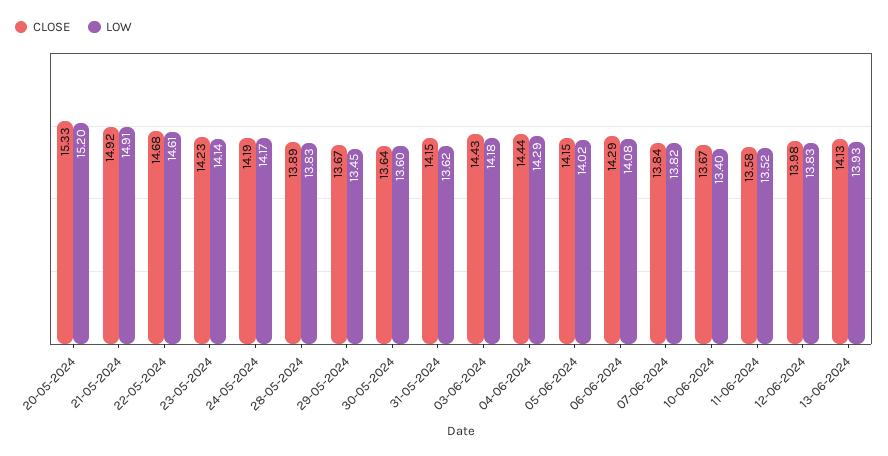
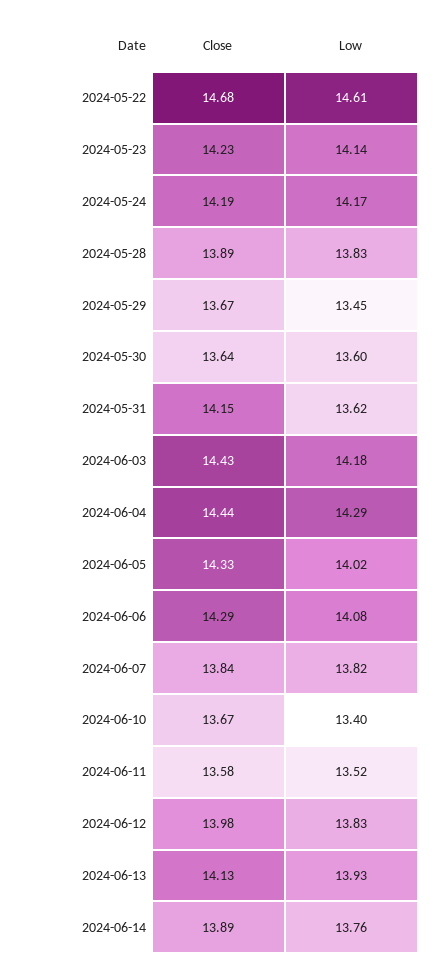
CLOSE, 20-05-2024: 15.33 -> none
LOW, 20-05-2024: 15.2 -> none
CLOSE, 21-05-2024: 14.92 -> none
LOW, 21-05-2024: 14.91 -> none
CLOSE, 05-06-2024: 14.15 -> 14.33
CLOSE, 2024-06-14: none -> 13.89
LOW, 2024-06-14: none -> 13.76

